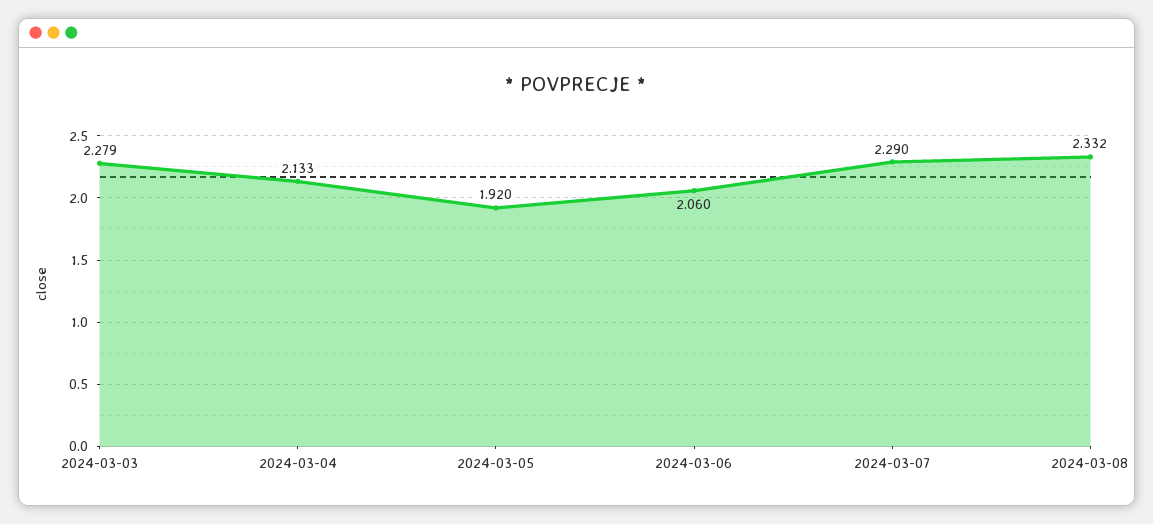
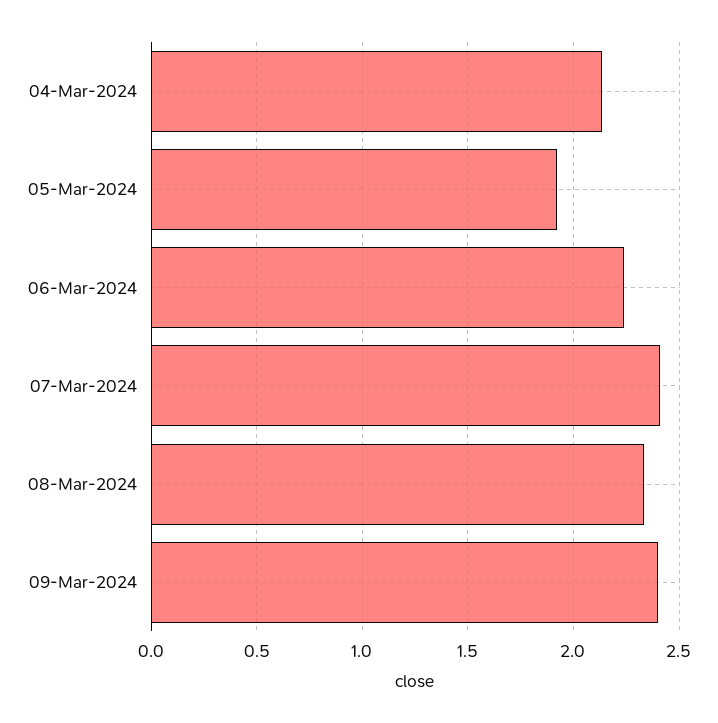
2024-03-03: 2.279 -> none
2024-03-06: 2.06 -> 2.25
2024-03-07: 2.29 -> 2.4
09-Mar-2024: none -> 2.4

